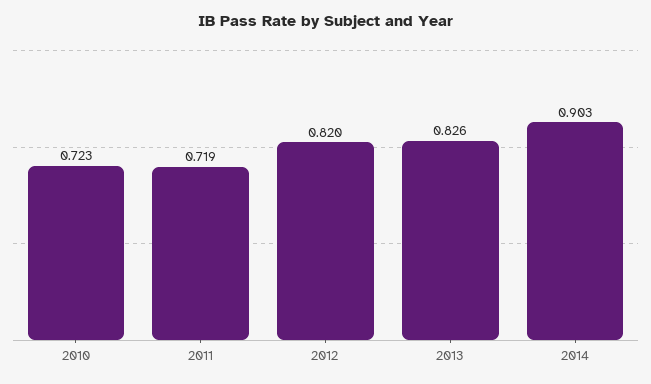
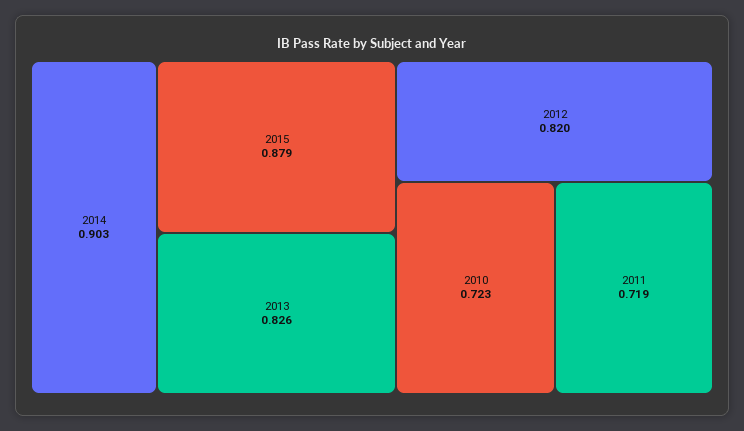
2015: none -> 0.879

